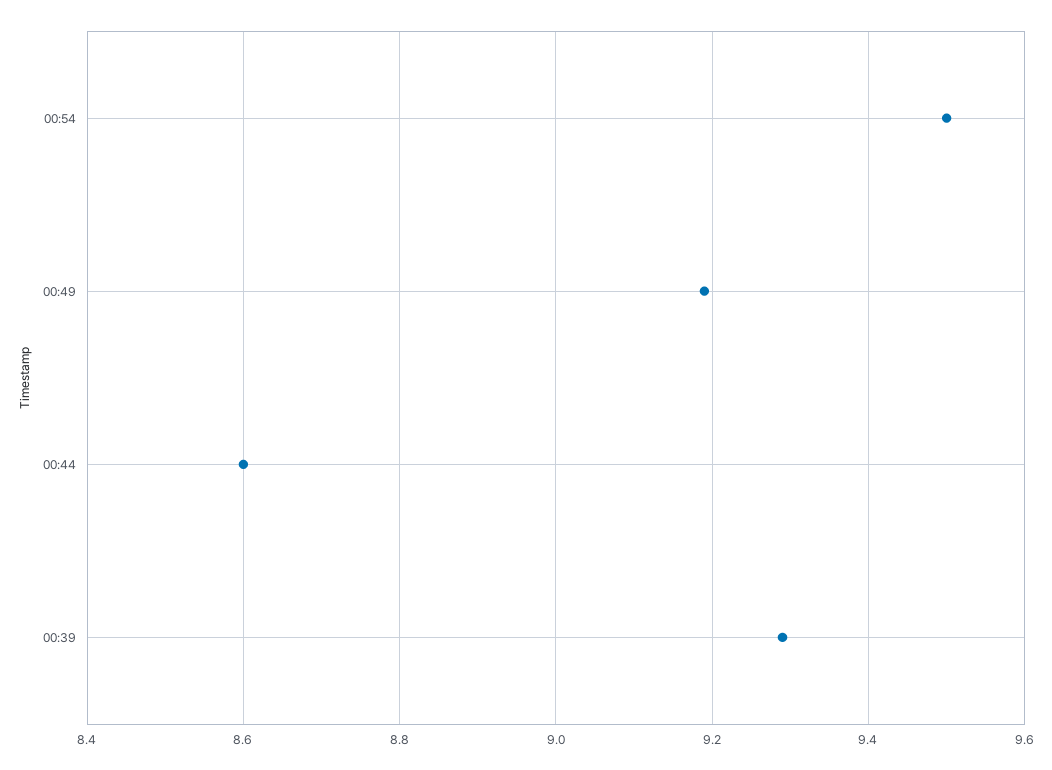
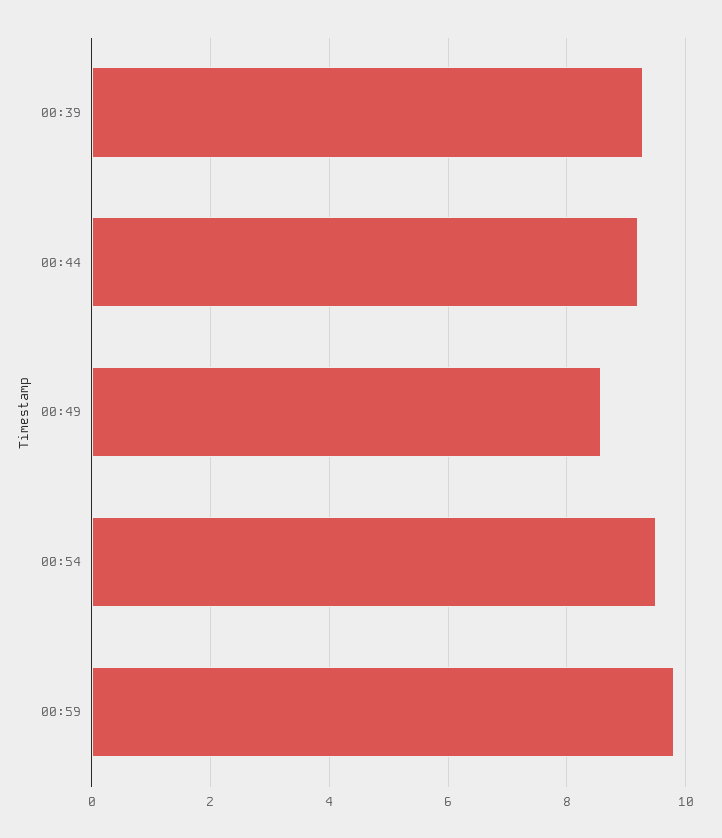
00:49: 9.2 -> 8.6
00:44: 8.6 -> 9.2
00:59: none -> 9.8

